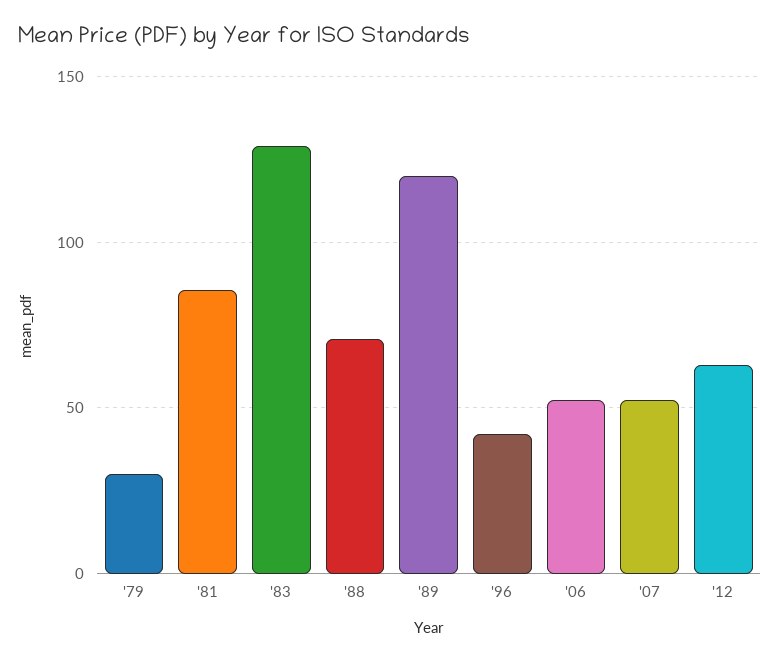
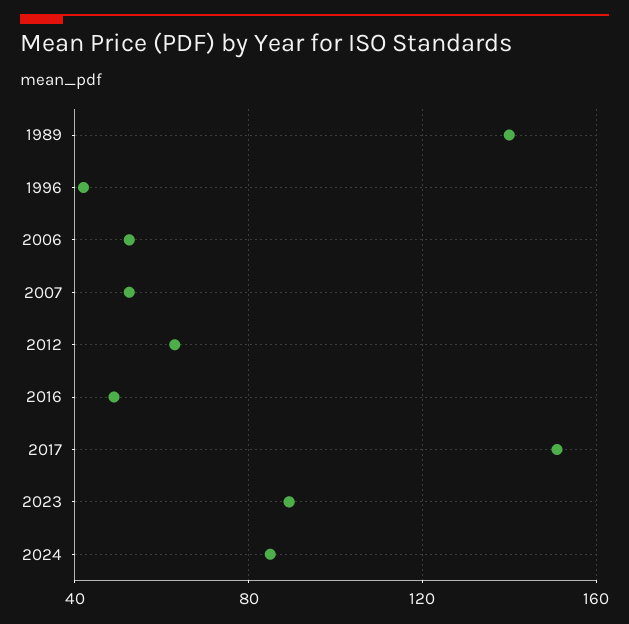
'79: 30 -> none
'81: 85 -> none
'83: 130 -> none
'88: 70 -> none
'89: 120 -> 140
2016: none -> 50
2017: none -> 150
2023: none -> 90
2024: none -> 85

